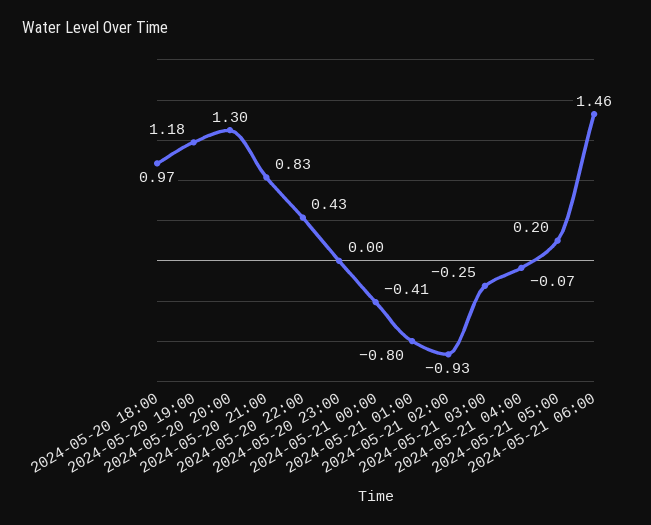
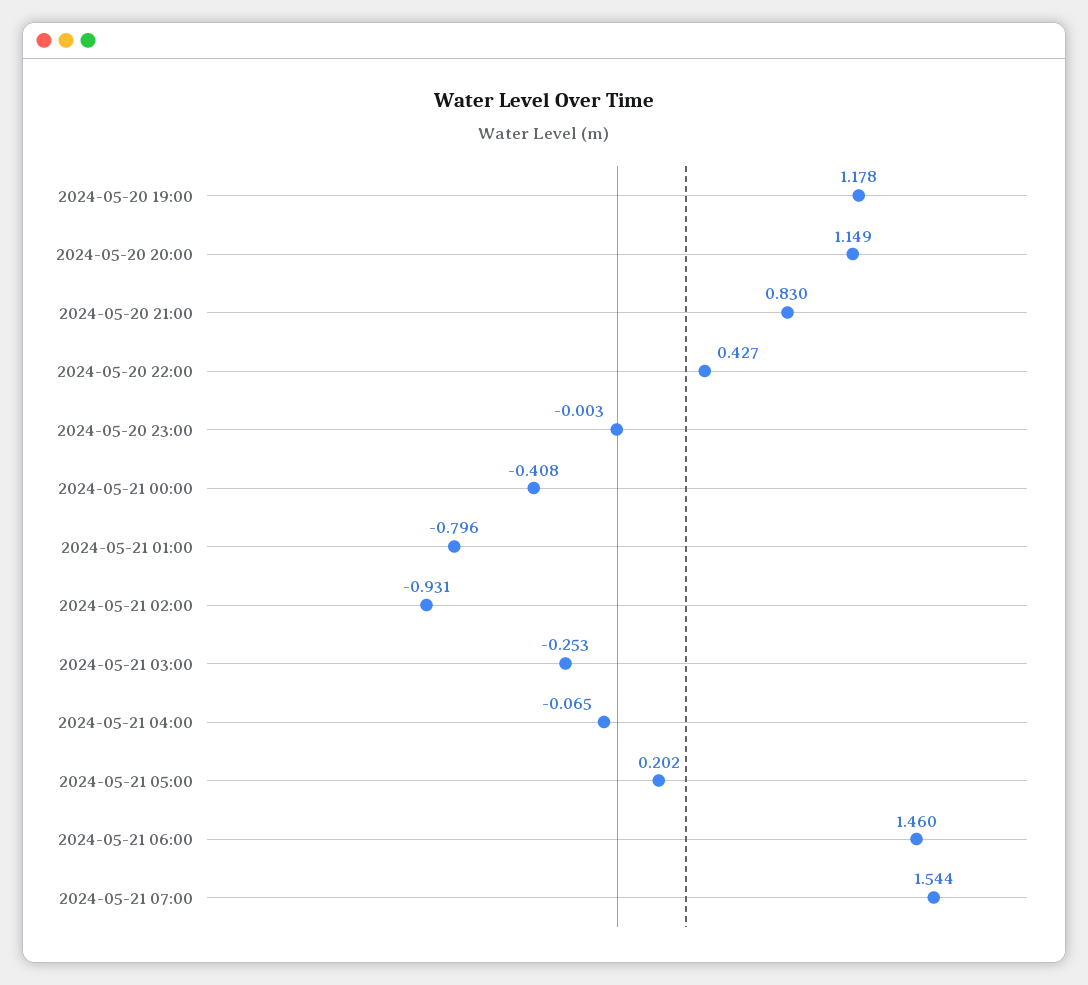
2024-05-20 18:00: 0.97 -> none
2024-05-20 20:00: 1.3 -> 1.149
2024-05-21 07:00: none -> 1.544

